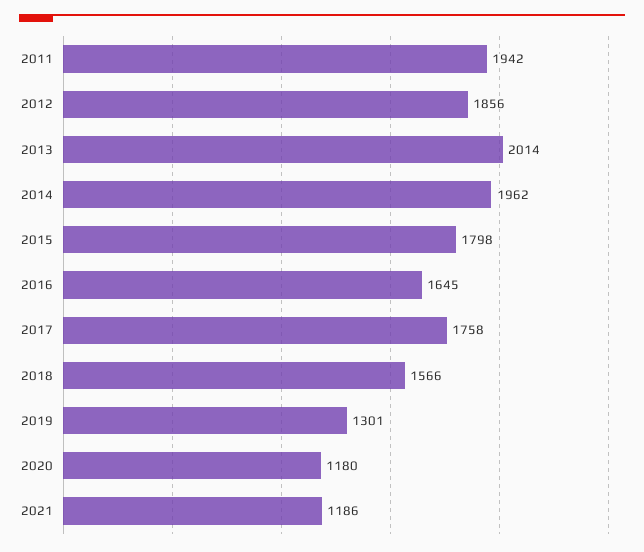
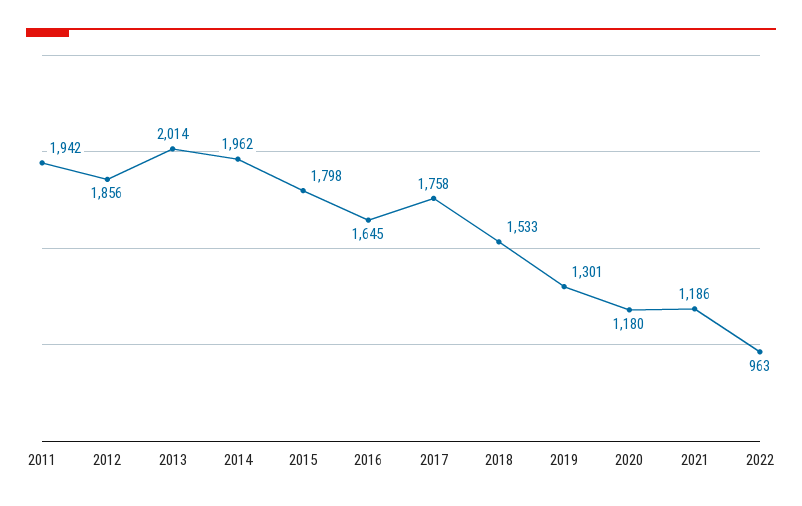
2018: 1566 -> 1533
2022: none -> 963

